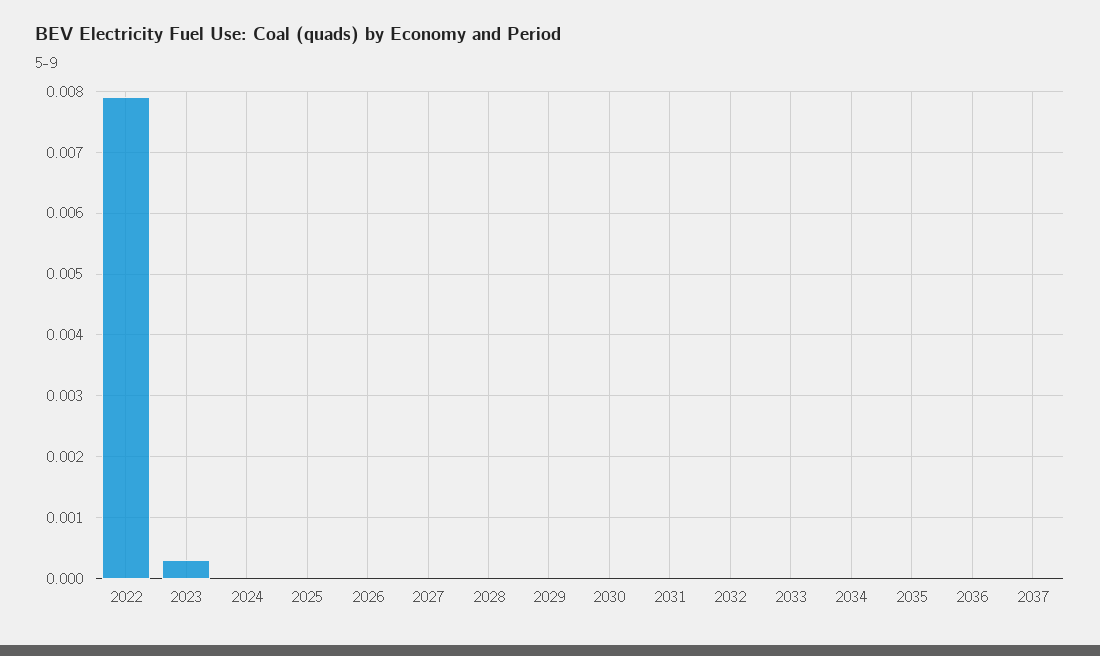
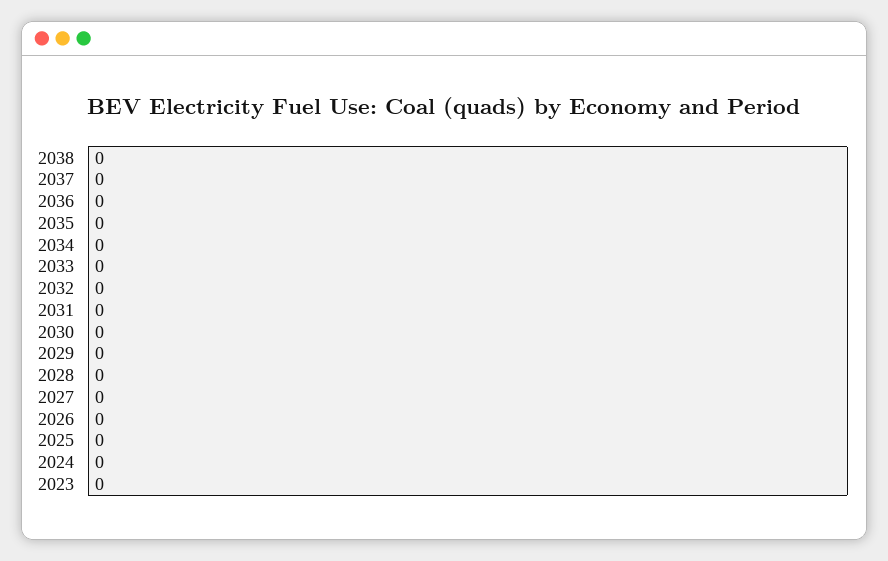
2022: 0.0079 -> none
2023: 0.0003 -> 0
2038: none -> 0

